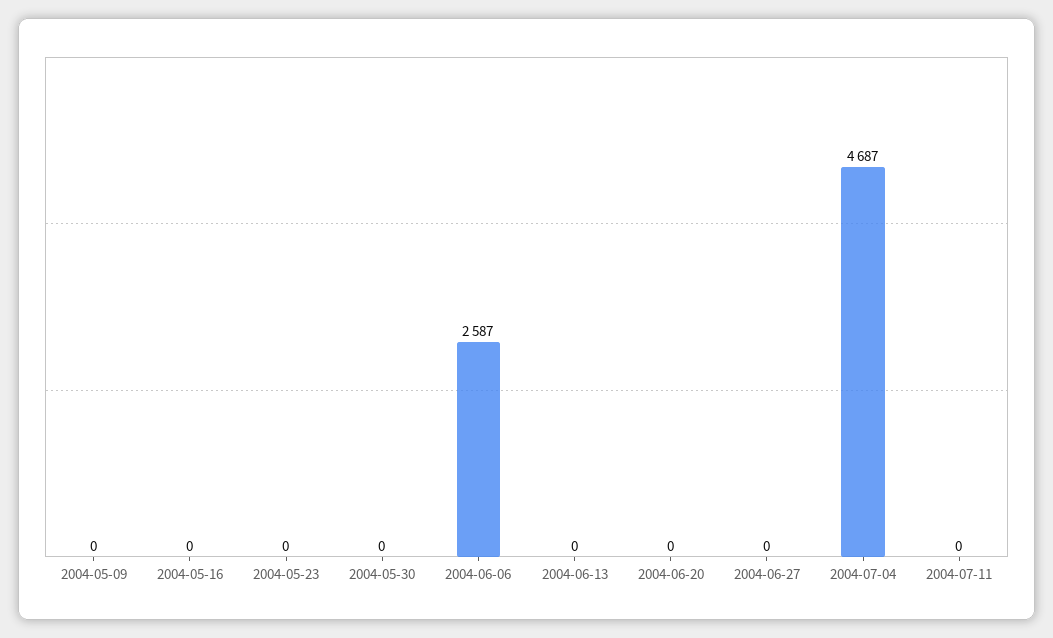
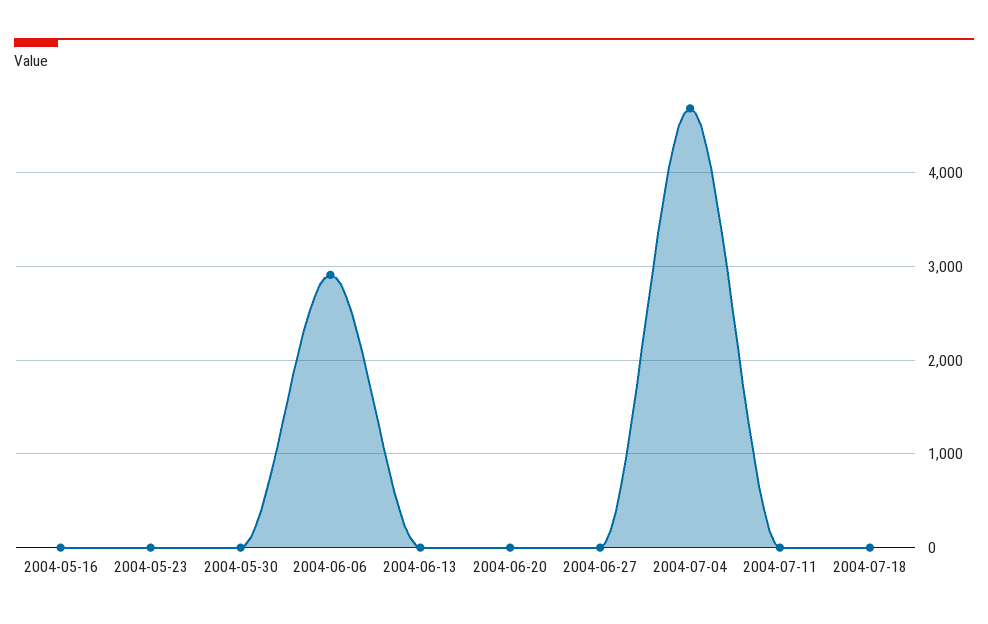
2004-05-09: 0 -> none
2004-06-06: 2587 -> 2900
2004-07-18: none -> 0

